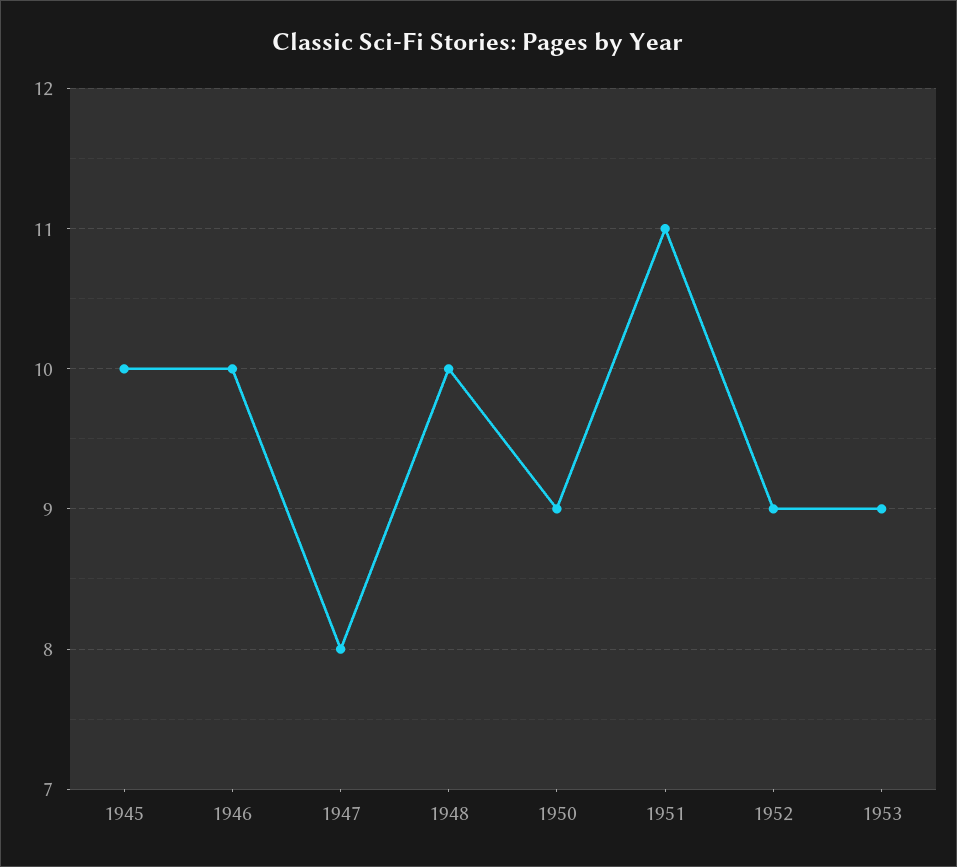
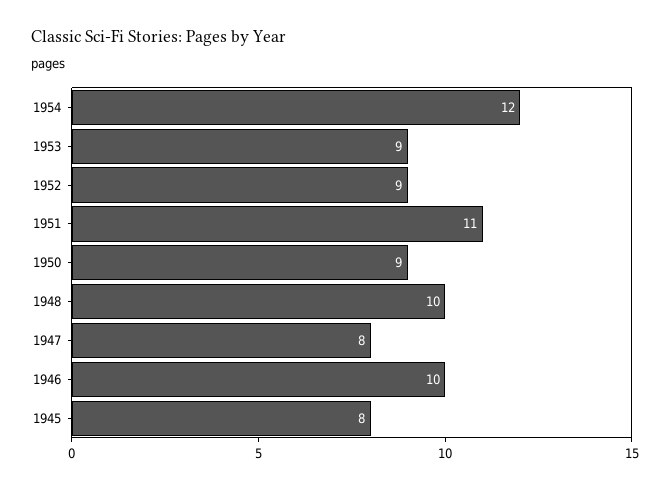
1945: 10 -> 8
1954: none -> 12

